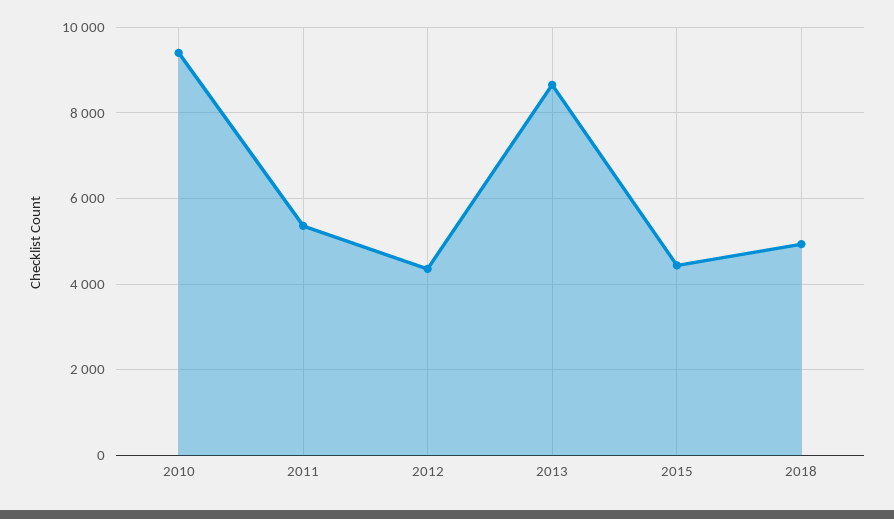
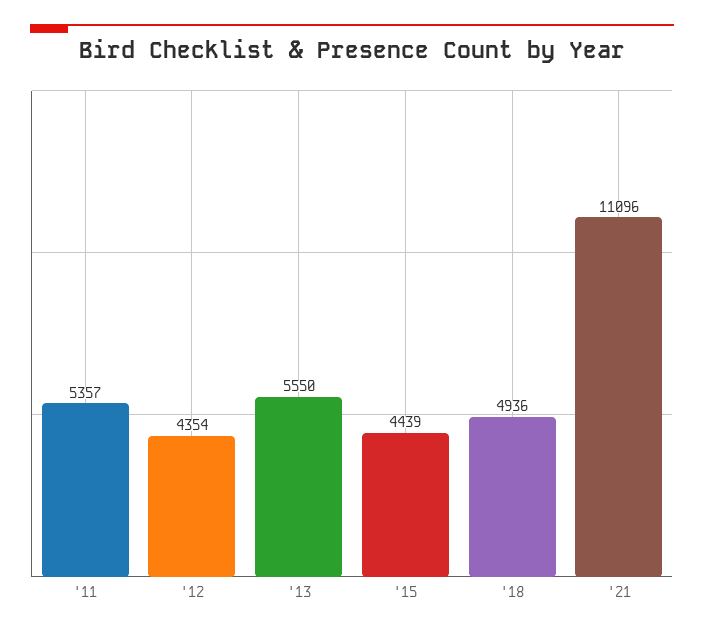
2010: 9400 -> none
2013: 8600 -> 5550
'21: none -> 11096

